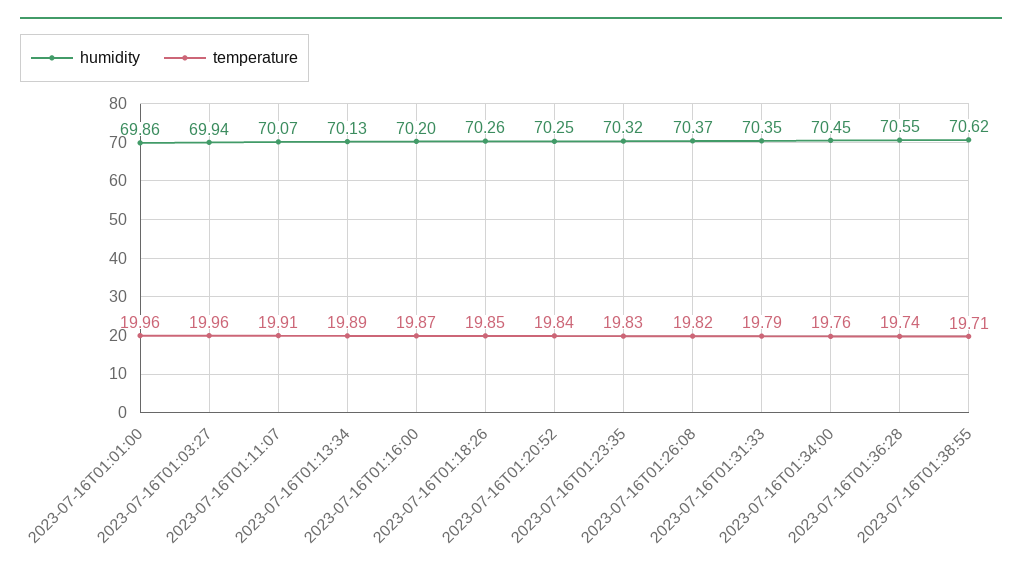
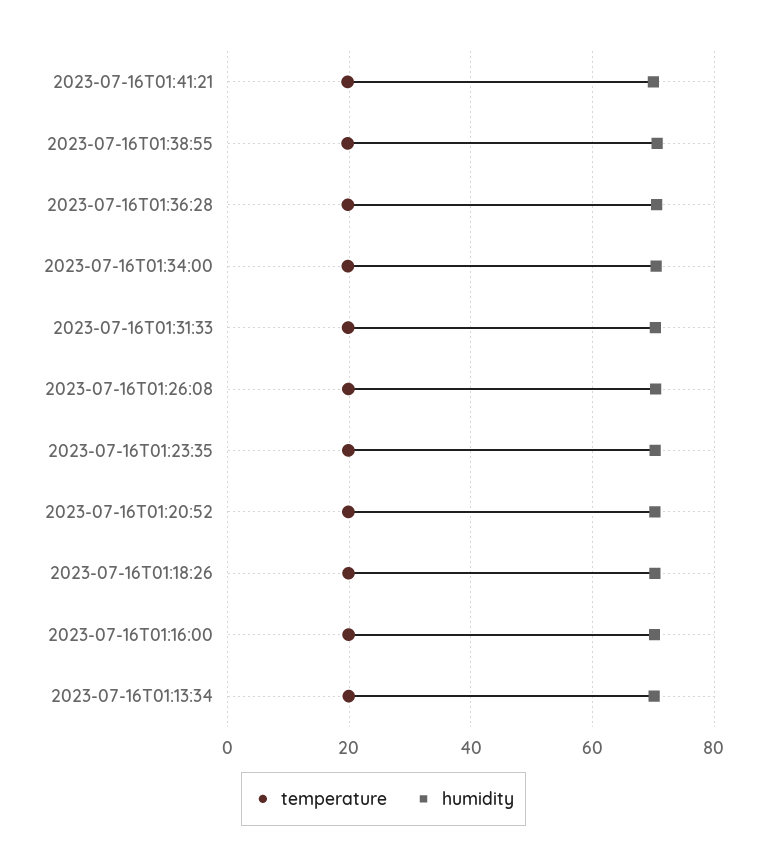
humidity, 2023-07-16T01:01:00: 69.86 -> none
temperature, 2023-07-16T01:01:00: 19.96 -> none
humidity, 2023-07-16T01:03:27: 69.94 -> none
temperature, 2023-07-16T01:03:27: 19.96 -> none
humidity, 2023-07-16T01:11:07: 70.07 -> none
temperature, 2023-07-16T01:11:07: 19.91 -> none
temperature, 2023-07-16T01:41:21: none -> 20
humidity, 2023-07-16T01:41:21: none -> 70

